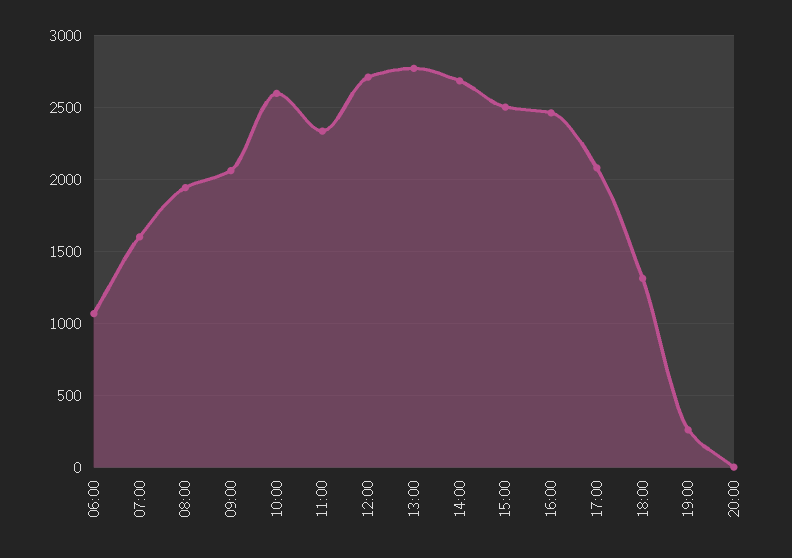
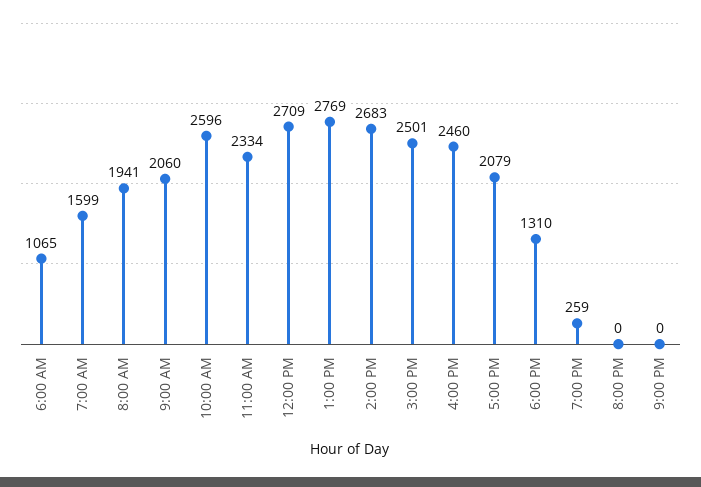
9:00 PM: none -> 0

